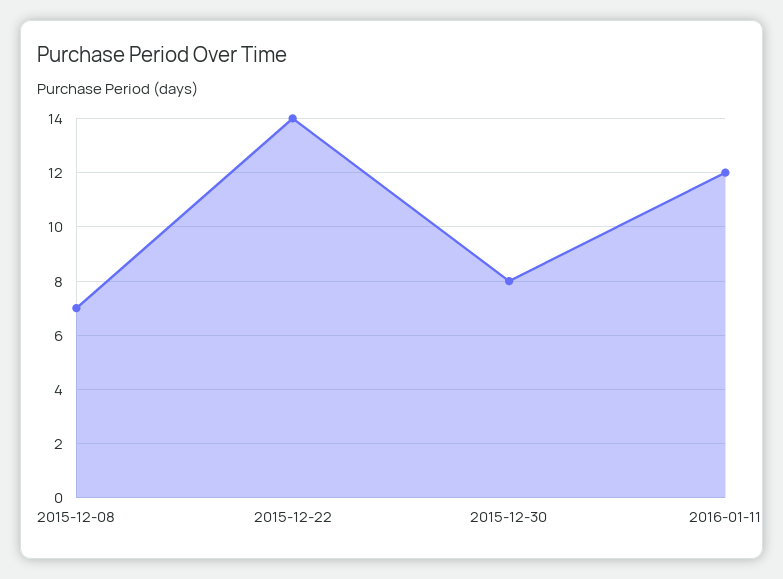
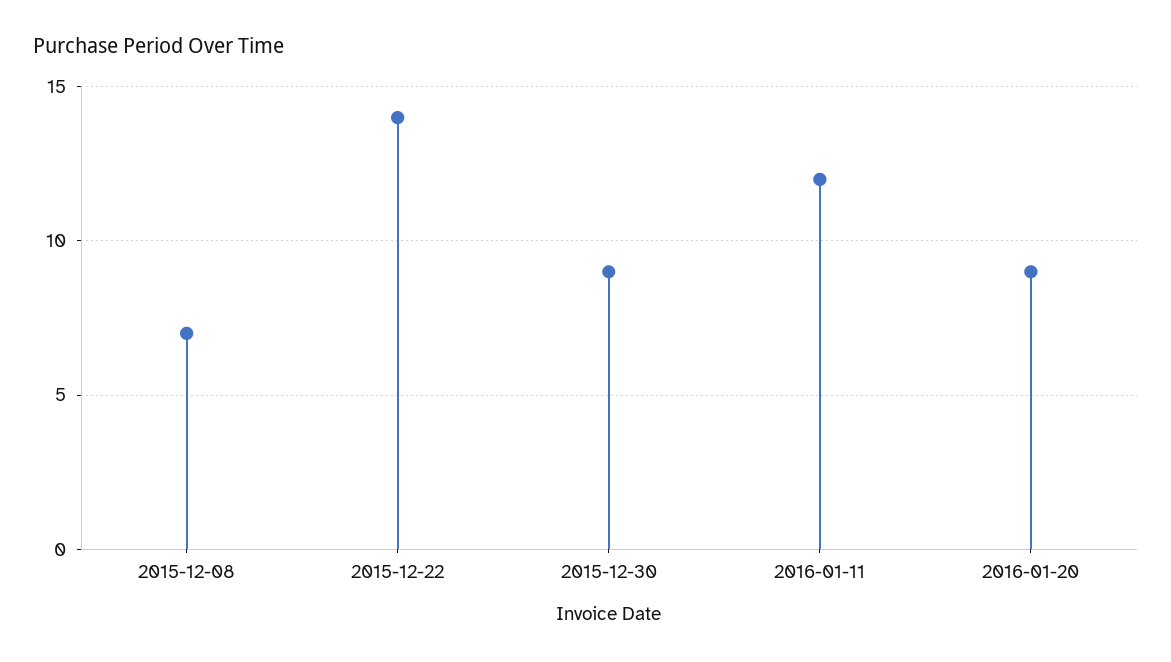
2015-12-30: 8 -> 9
2016-01-20: none -> 9

